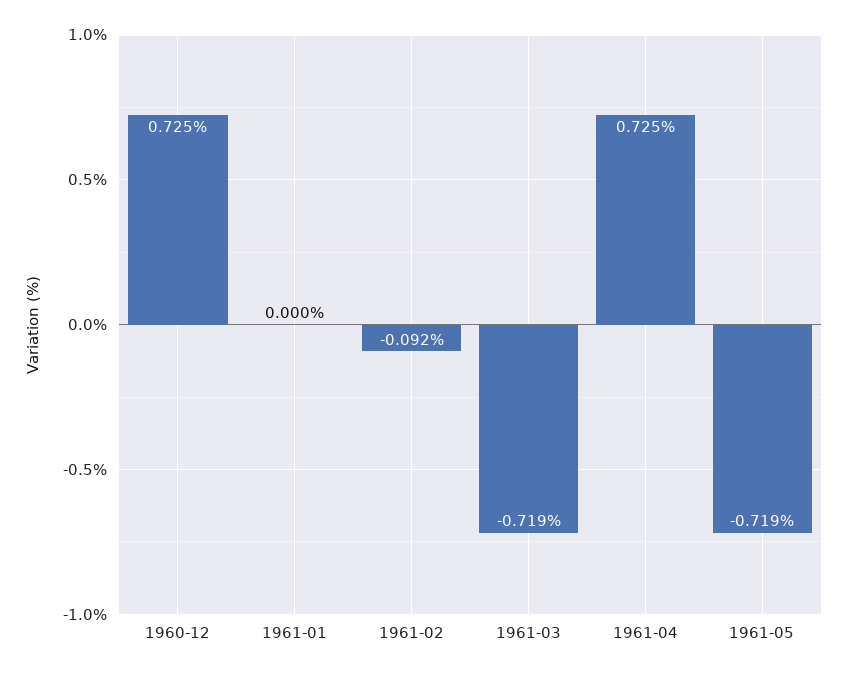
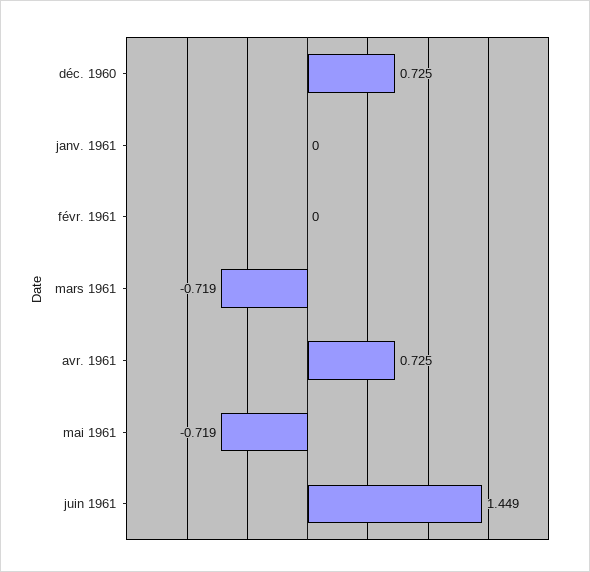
1961-02: -0.092 -> 0
juin 1961: none -> 1.449

